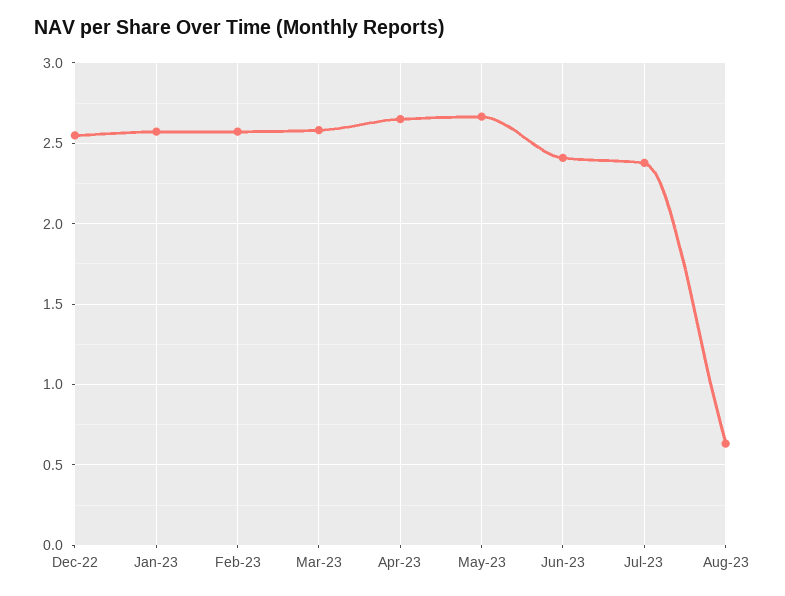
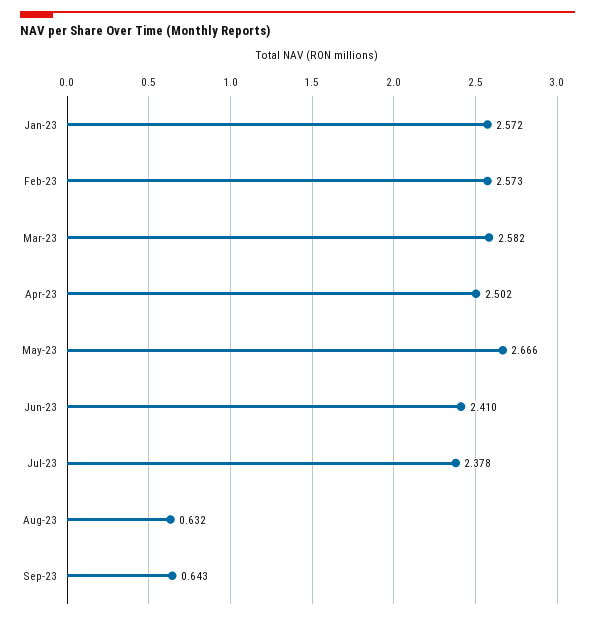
Dec-22: 2.55 -> none
Apr-23: 2.65 -> 2.502
Sep-23: none -> 0.643

